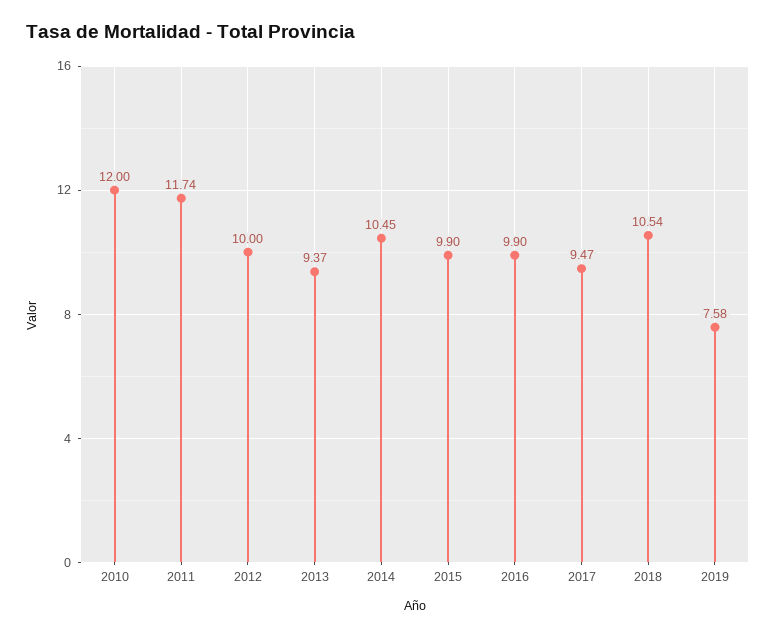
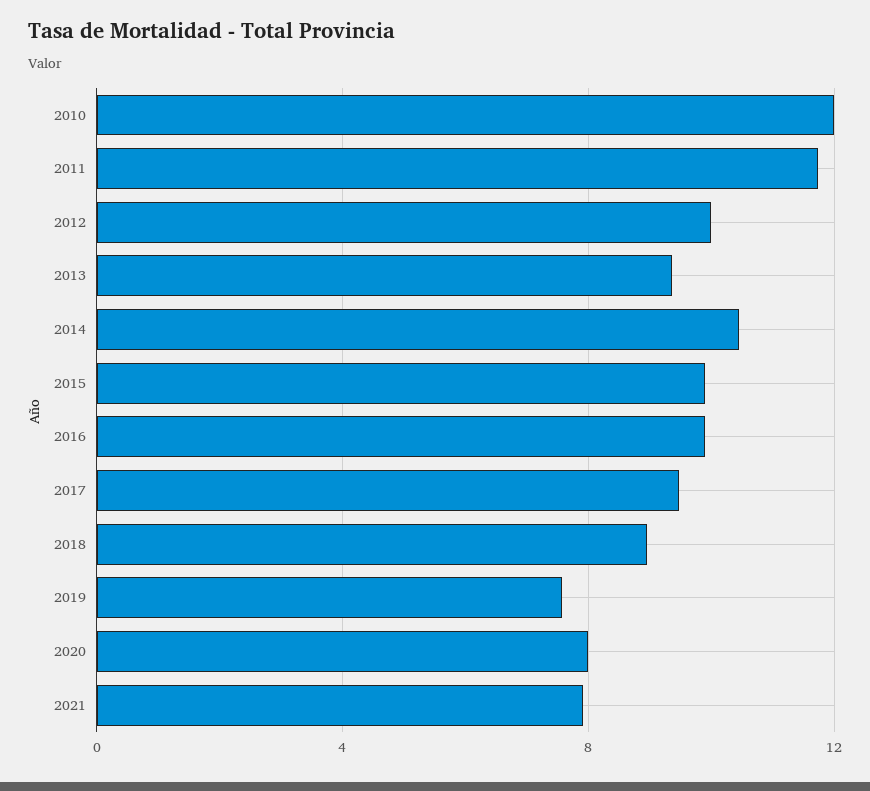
2018: 10.54 -> 9
2020: none -> 8
2021: none -> 8

